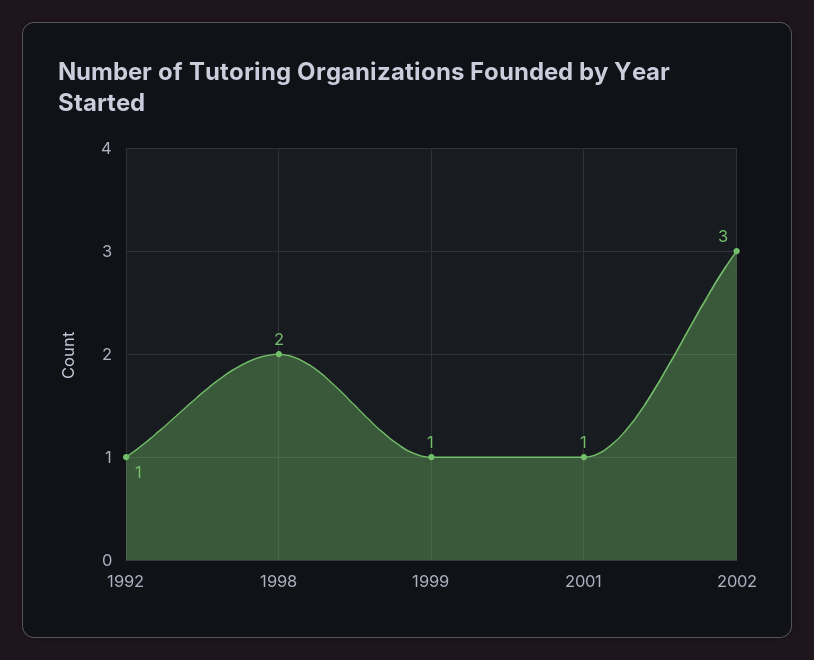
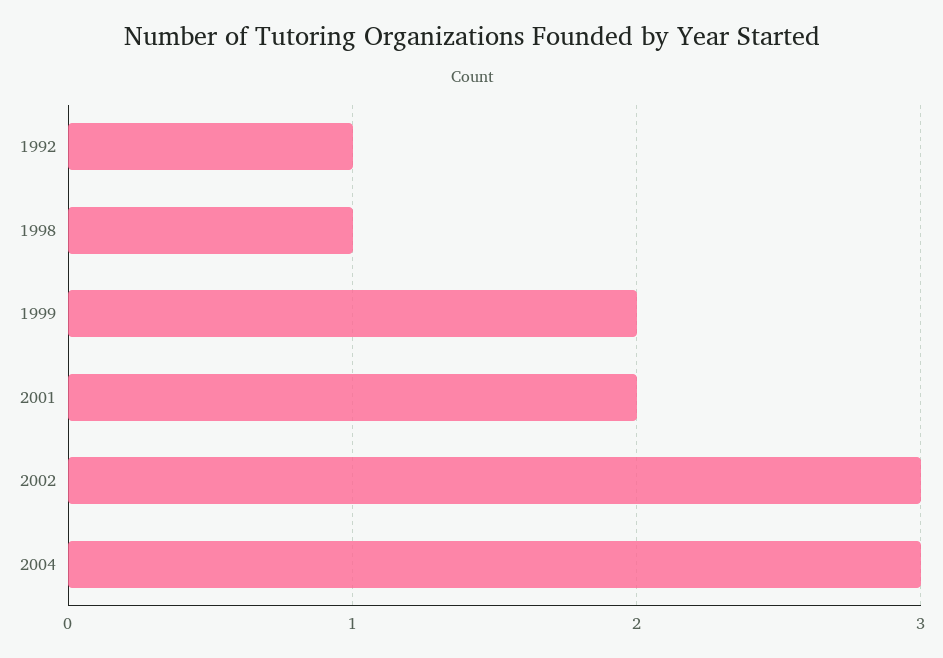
1998: 2 -> 1
1999: 1 -> 2
2001: 1 -> 2
2004: none -> 3

